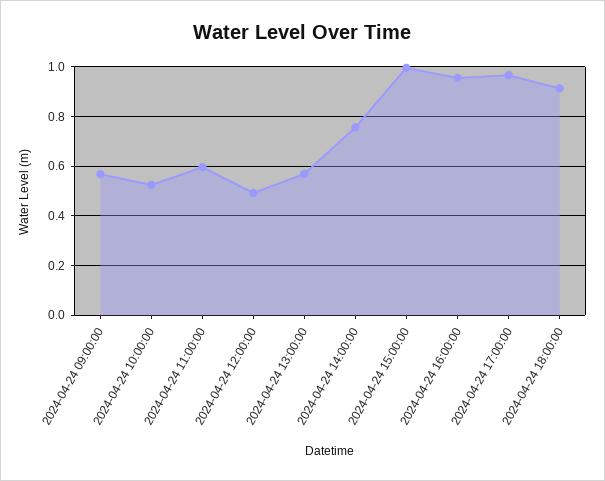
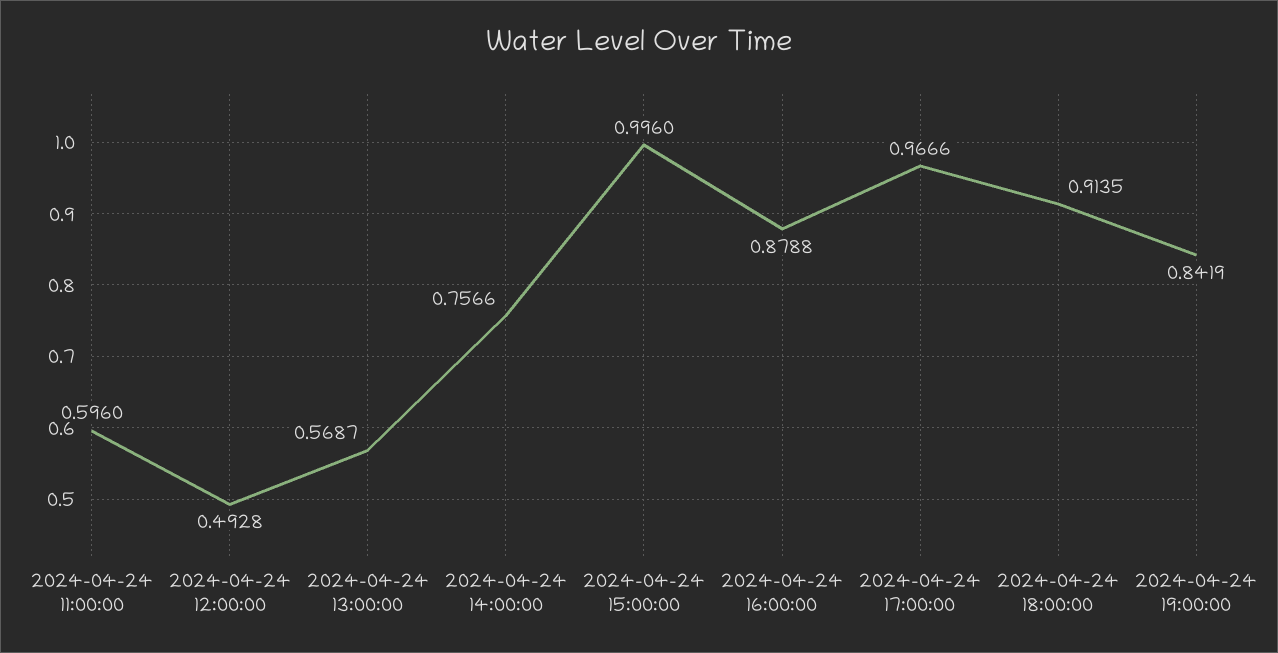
2024-04-24 09:00:00: 0.575 -> none
2024-04-24 10:00:00: 0.525 -> none
2024-04-24 16:00:00: 0.95 -> 0.8788
2024-04-24 19:00:00: none -> 0.8419

